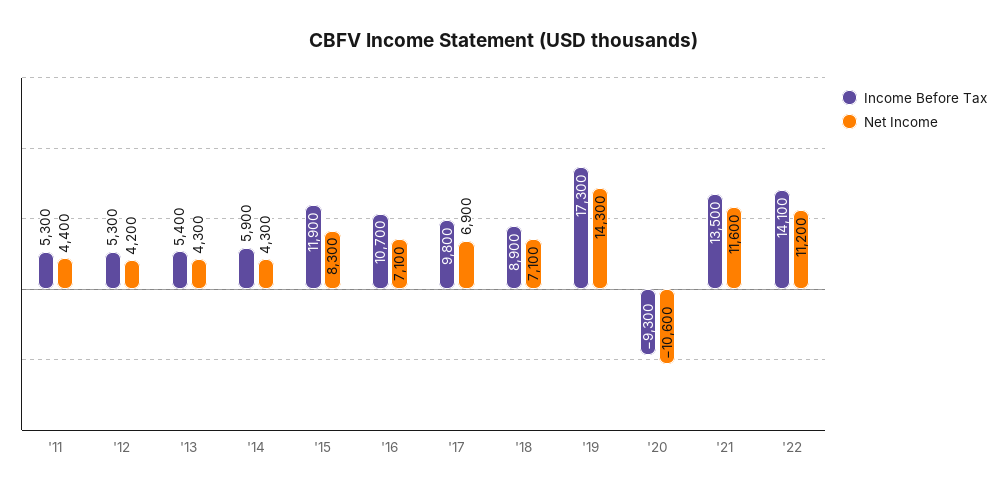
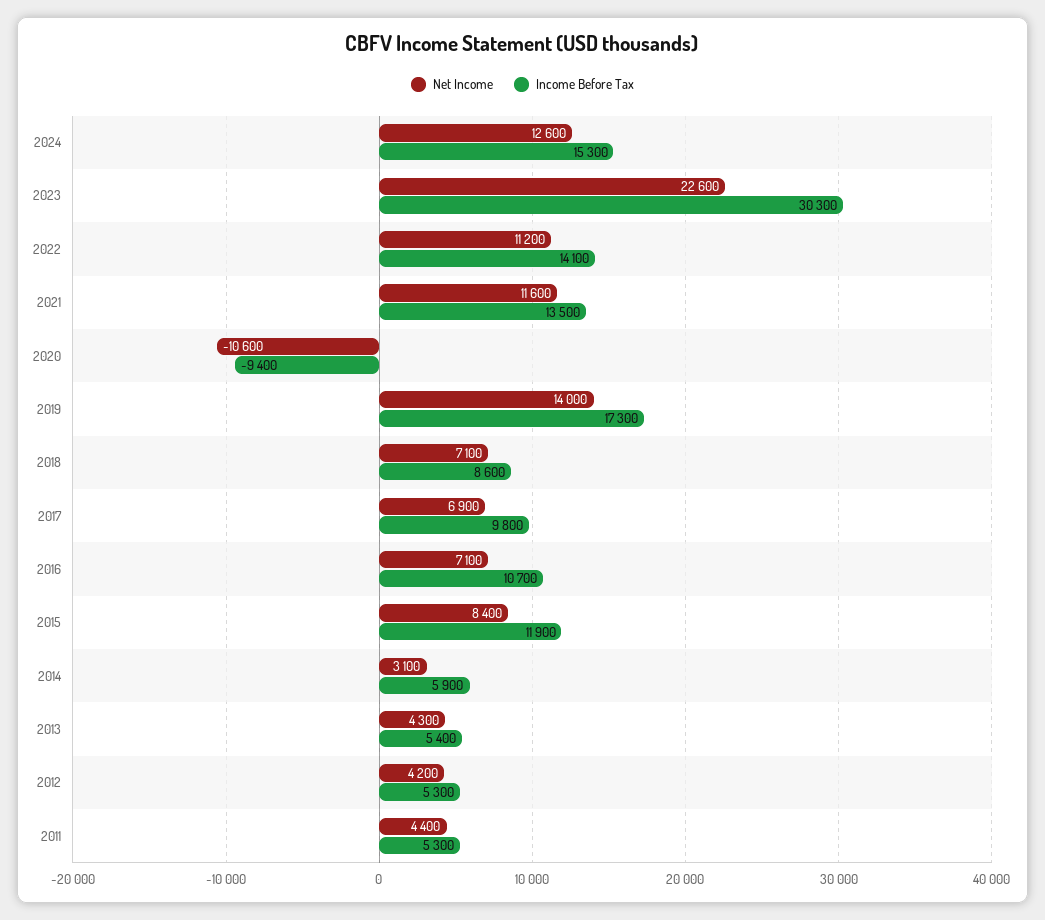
Net Income, '14: 4300 -> 3100
Net Income, '15: 8300 -> 8400
Income Before Tax, '18: 8900 -> 8600
Net Income, '19: 14300 -> 14000
Income Before Tax, '20: -9300 -> -9400
Net Income, 2024: none -> 12600
Income Before Tax, 2024: none -> 15300
Net Income, 2023: none -> 22600
Income Before Tax, 2023: none -> 30300

